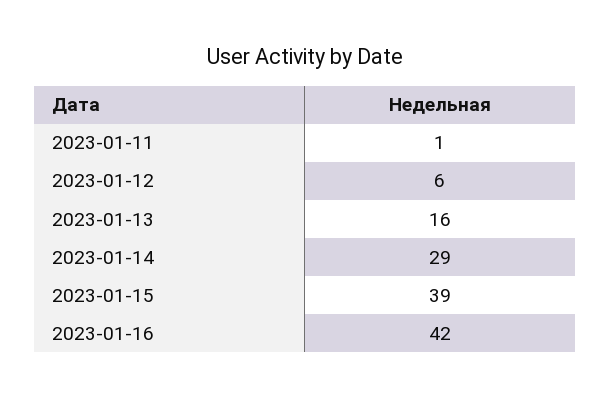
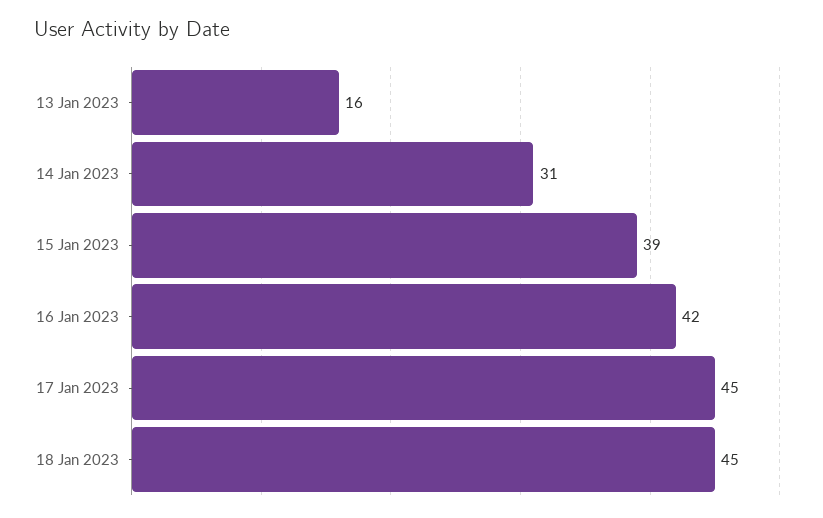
2023-01-11: 1 -> none
2023-01-12: 6 -> none
2023-01-14: 29 -> 31
17 Jan 2023: none -> 45
18 Jan 2023: none -> 45

